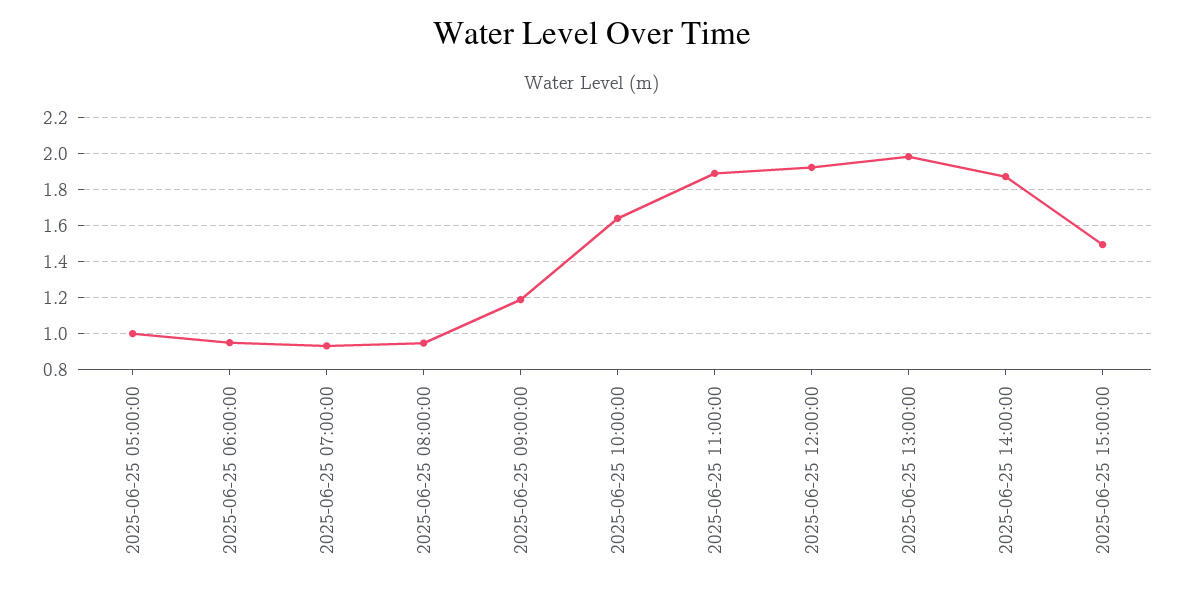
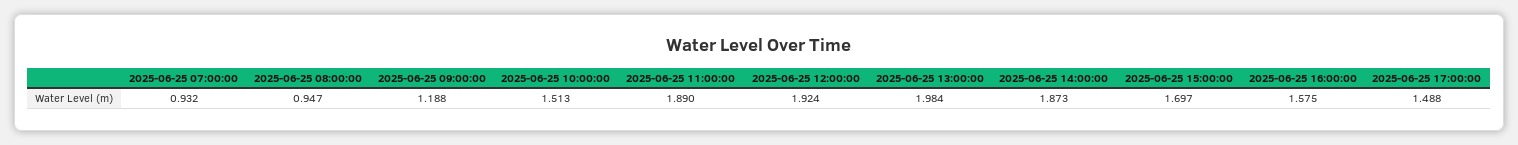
2025-06-25 05:00:00: 1 -> none
2025-06-25 06:00:00: 0.95 -> none
2025-06-25 10:00:00: 1.65 -> 1.513
2025-06-25 15:00:00: 1.5 -> 1.697
2025-06-25 16:00:00: none -> 1.575
2025-06-25 17:00:00: none -> 1.488

